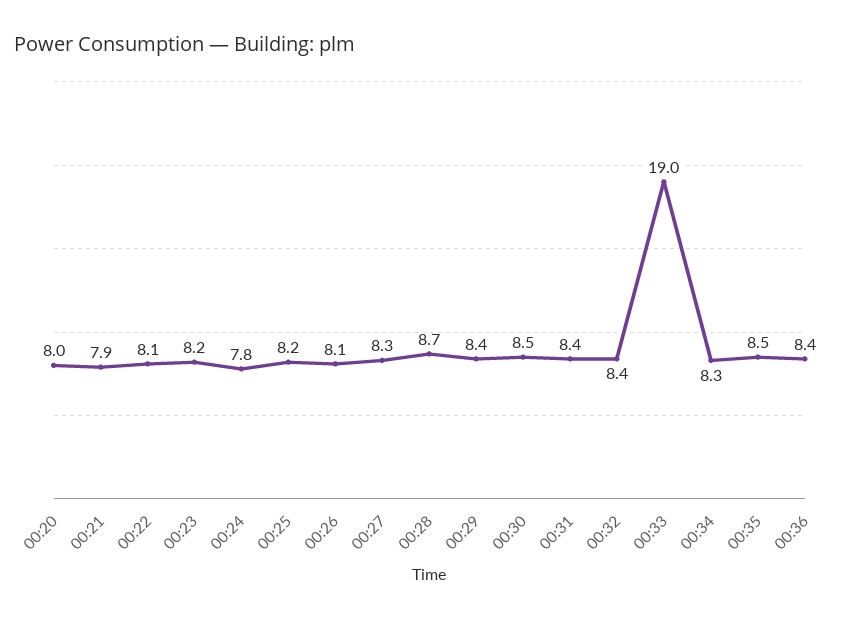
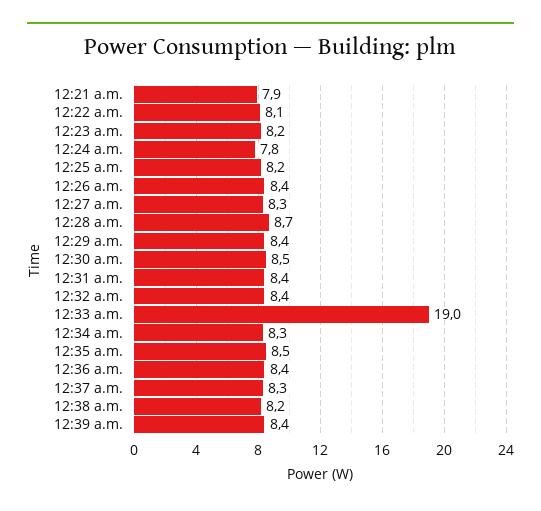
00:20: 8 -> none
00:26: 8.1 -> 8.4
12:37 a.m.: none -> 8.3
12:38 a.m.: none -> 8.2
12:39 a.m.: none -> 8.4

